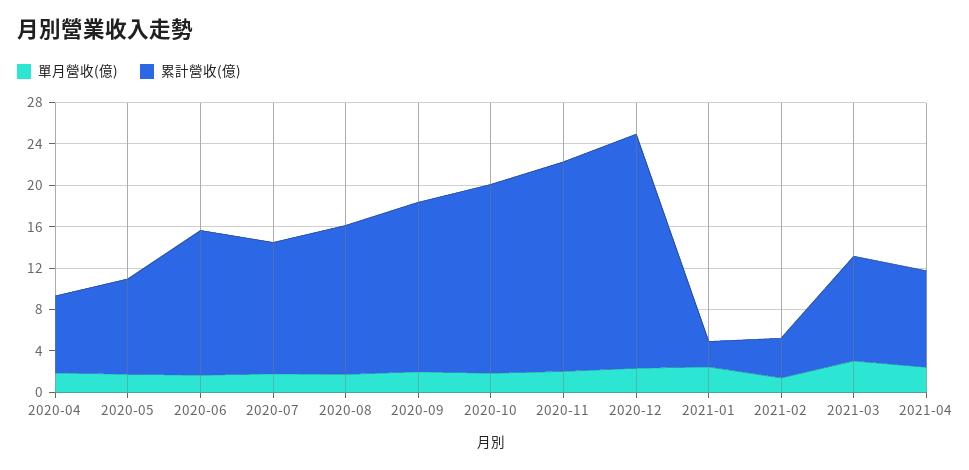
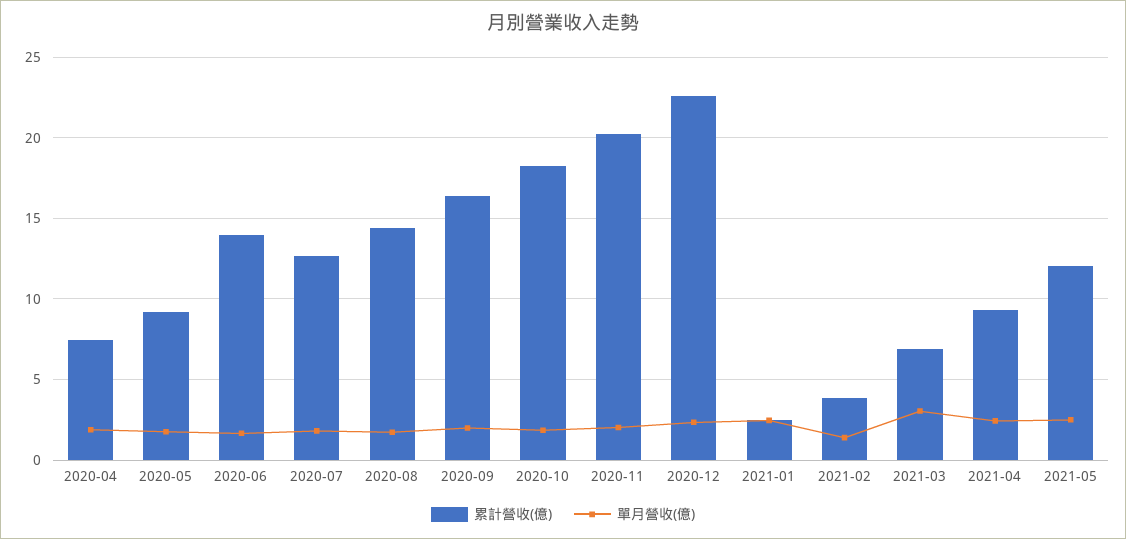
累計營收(億), 2021-03: 10 -> 7
累計營收(億), 2021-05: none -> 12
單月營收(億), 2021-05: none -> 2.5

